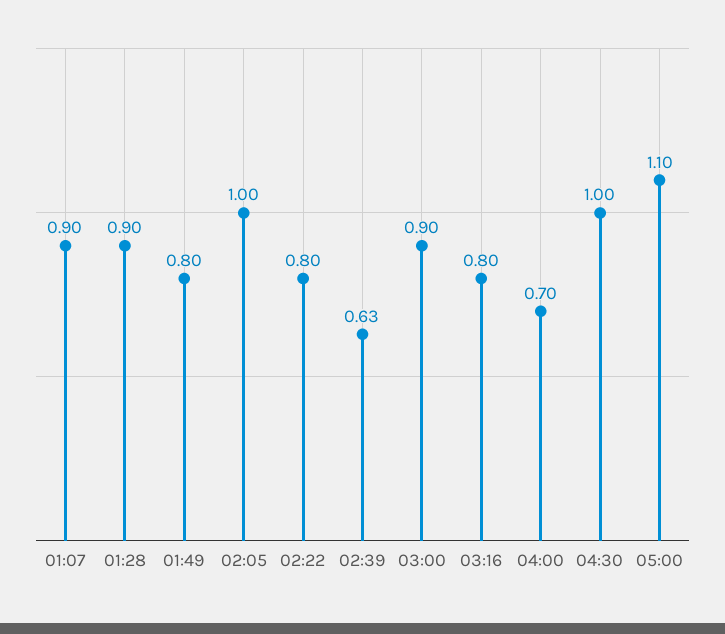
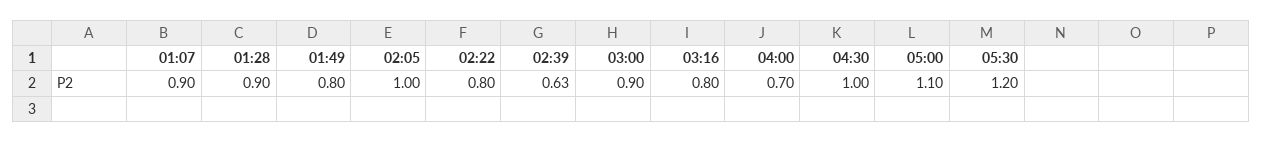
05:30: none -> 1.2

